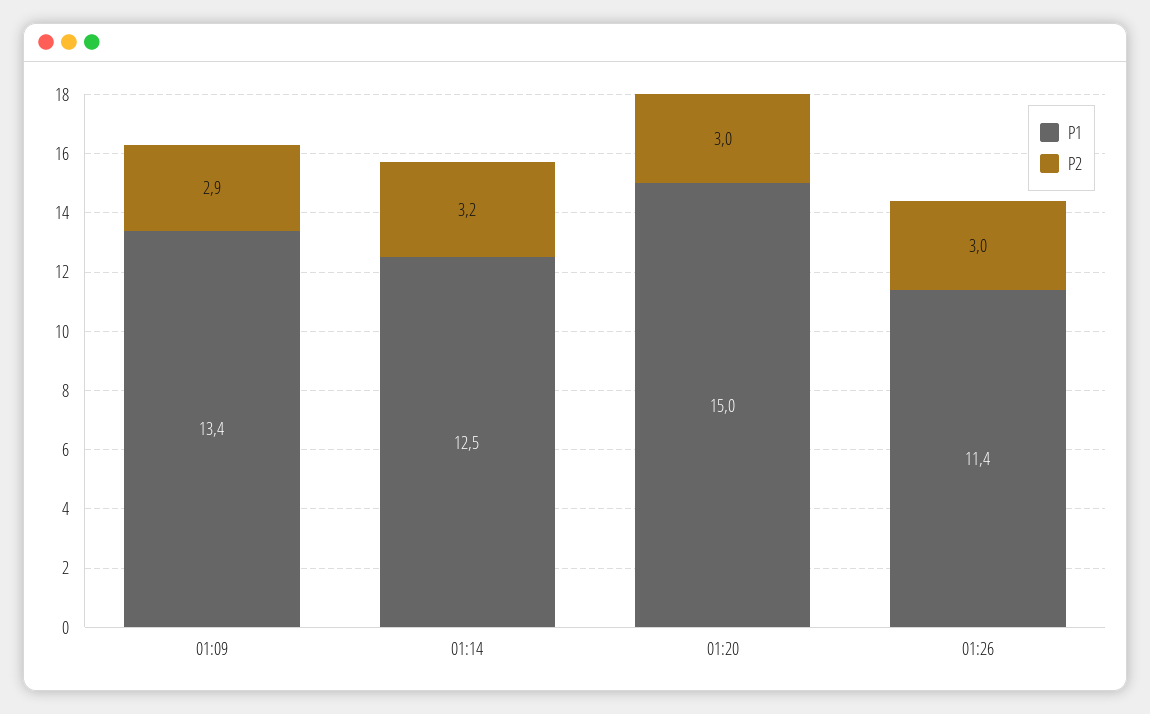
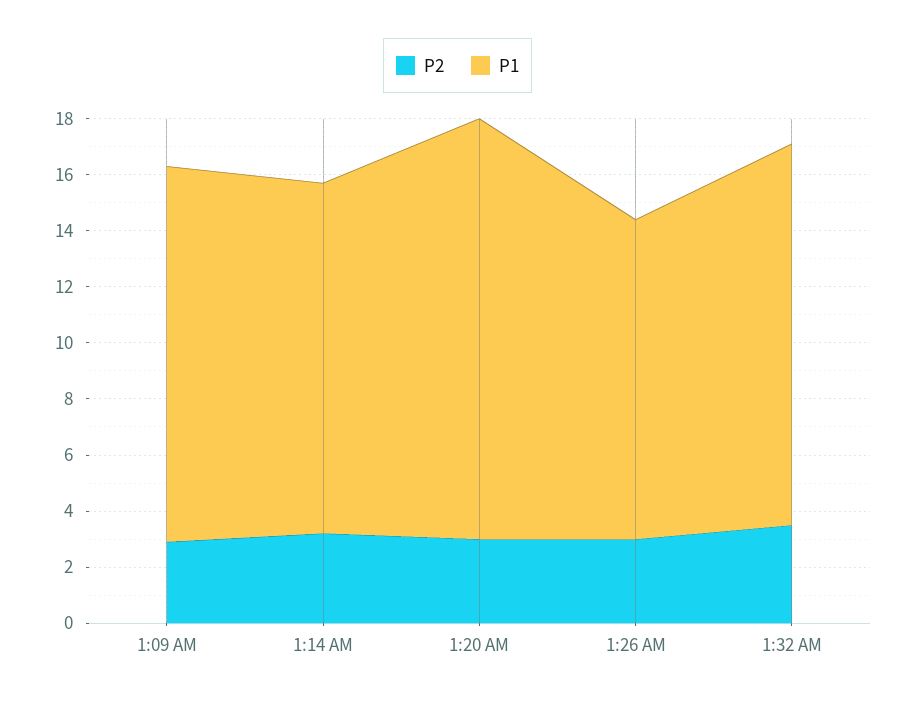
P2, 1:32 AM: none -> 3.5
P1, 1:32 AM: none -> 13.5

